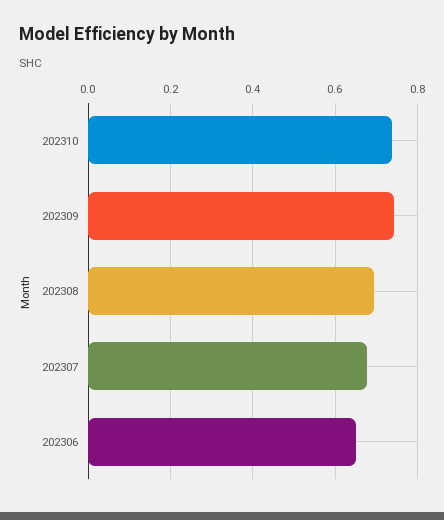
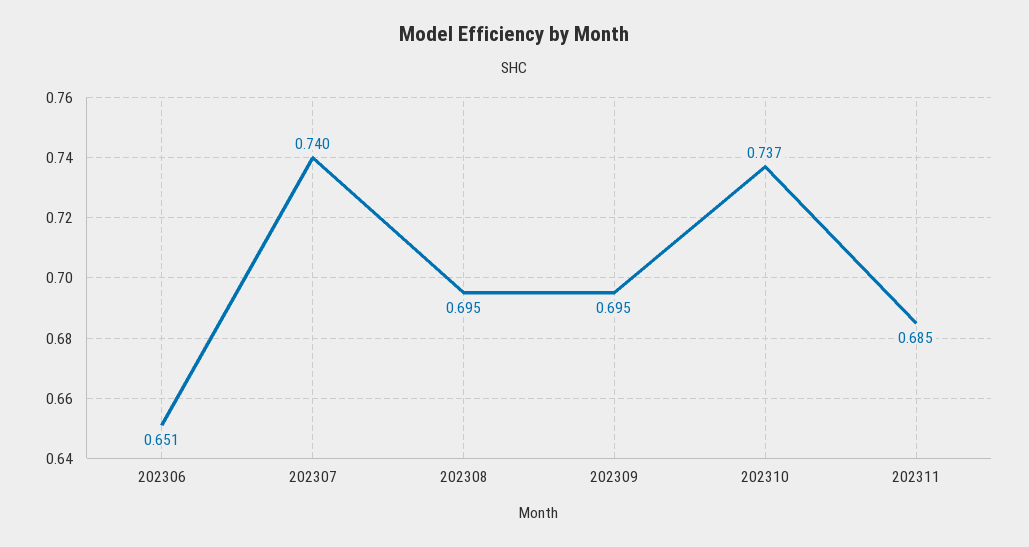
202309: 0.74 -> 0.695
202307: 0.68 -> 0.74
202311: none -> 0.685

